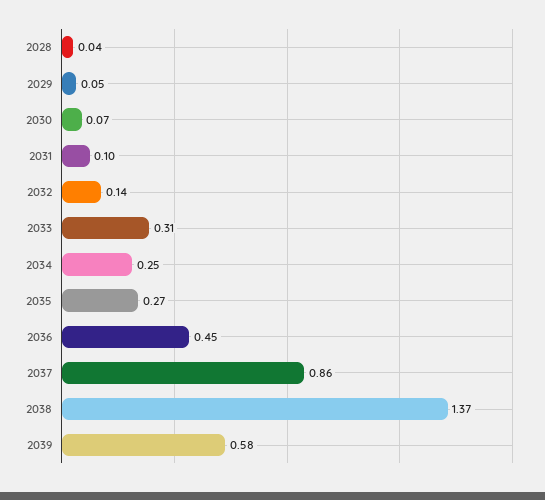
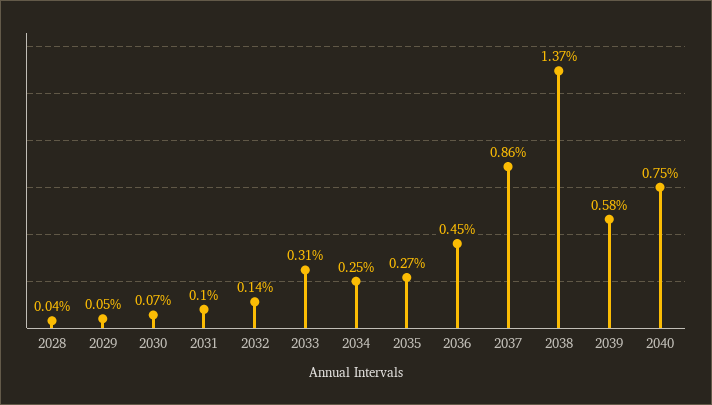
2040: none -> 0.75

